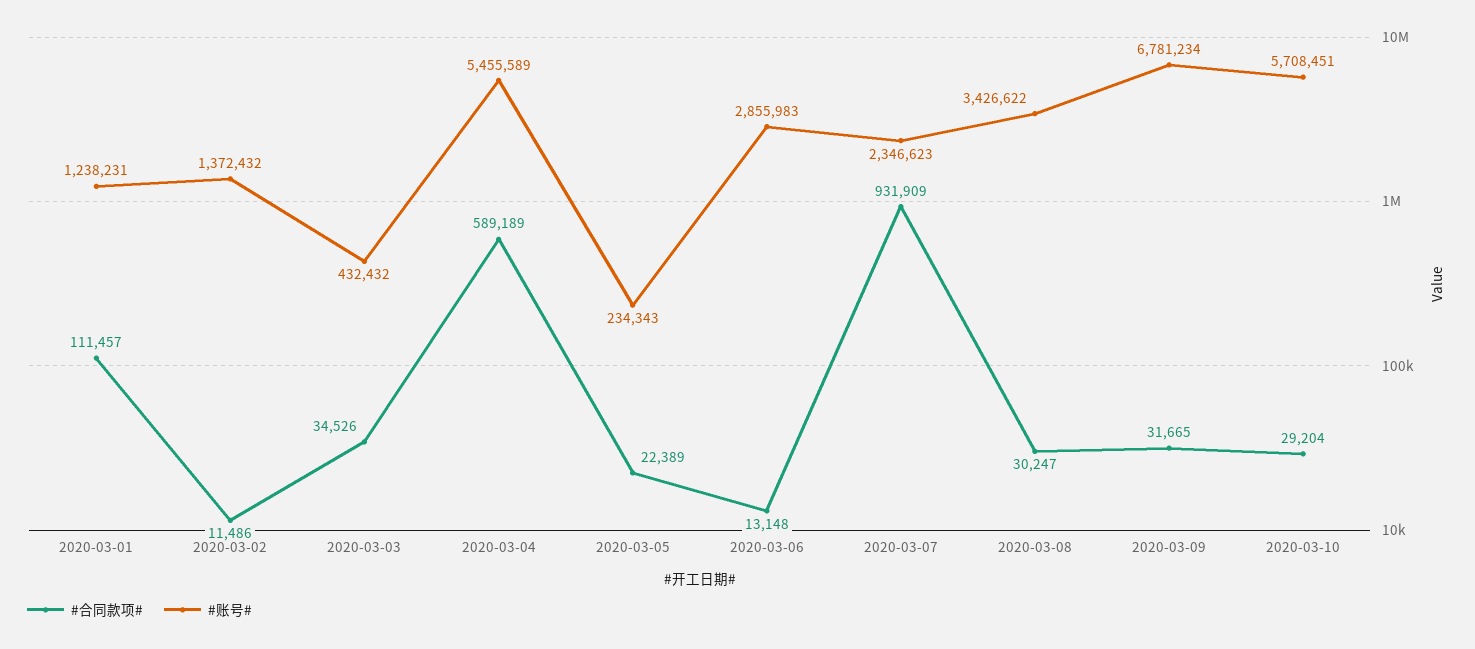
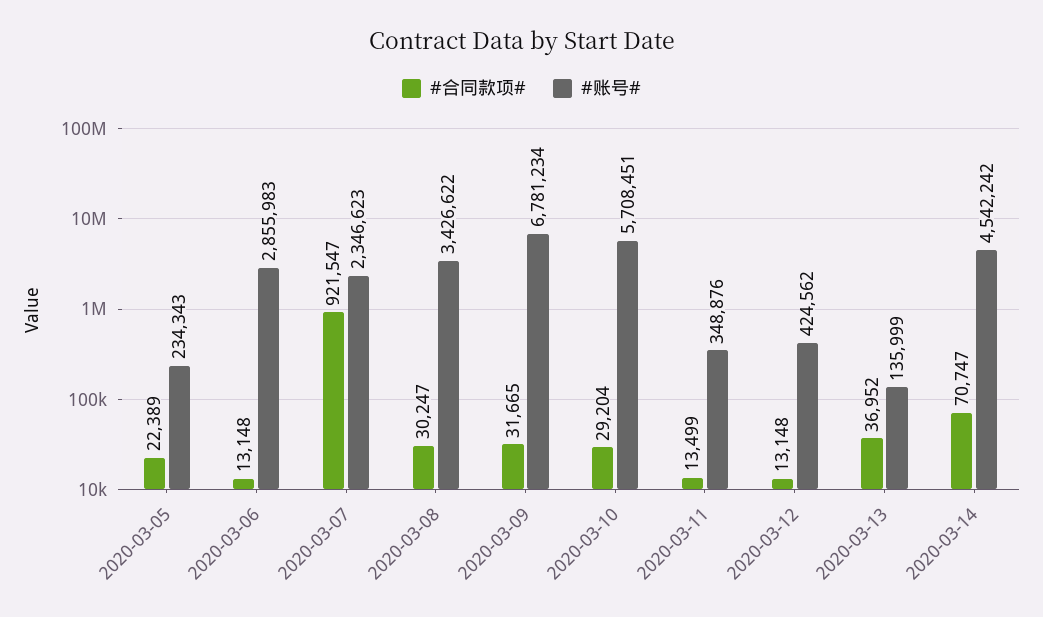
#合同款项#, 2020-03-01: 111457 -> none
#账号#, 2020-03-01: 1238231 -> none
#合同款项#, 2020-03-02: 11486 -> none
#账号#, 2020-03-02: 1372432 -> none
#合同款项#, 2020-03-03: 34526 -> none
#账号#, 2020-03-03: 432432 -> none
#合同款项#, 2020-03-04: 589189 -> none
#账号#, 2020-03-04: 5455589 -> none
#合同款项#, 2020-03-07: 931909 -> 921547
#合同款项#, 2020-03-11: none -> 13499
#账号#, 2020-03-11: none -> 348876
#合同款项#, 2020-03-12: none -> 13148
#账号#, 2020-03-12: none -> 424562
#合同款项#, 2020-03-13: none -> 36952
#账号#, 2020-03-13: none -> 135999
#合同款项#, 2020-03-14: none -> 70747
#账号#, 2020-03-14: none -> 4542242

